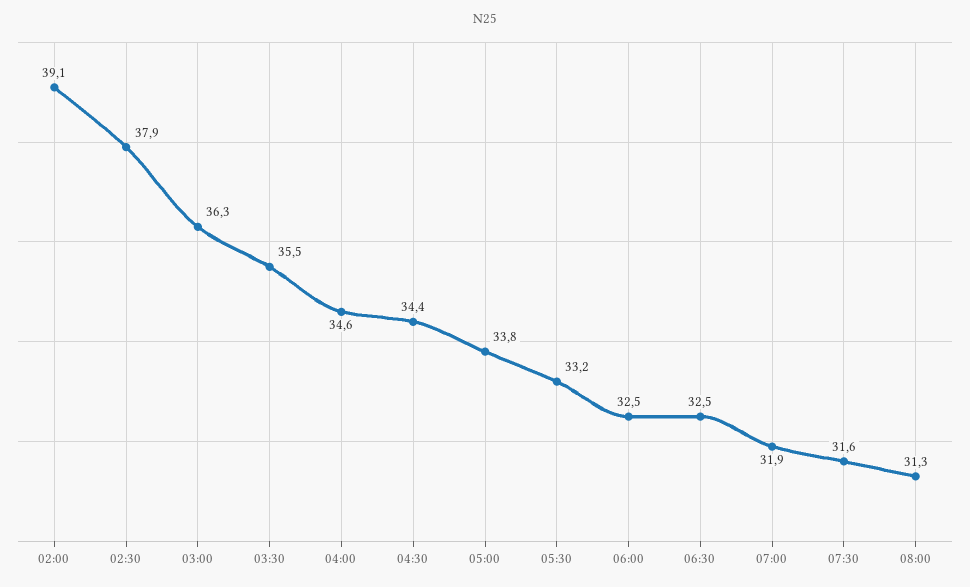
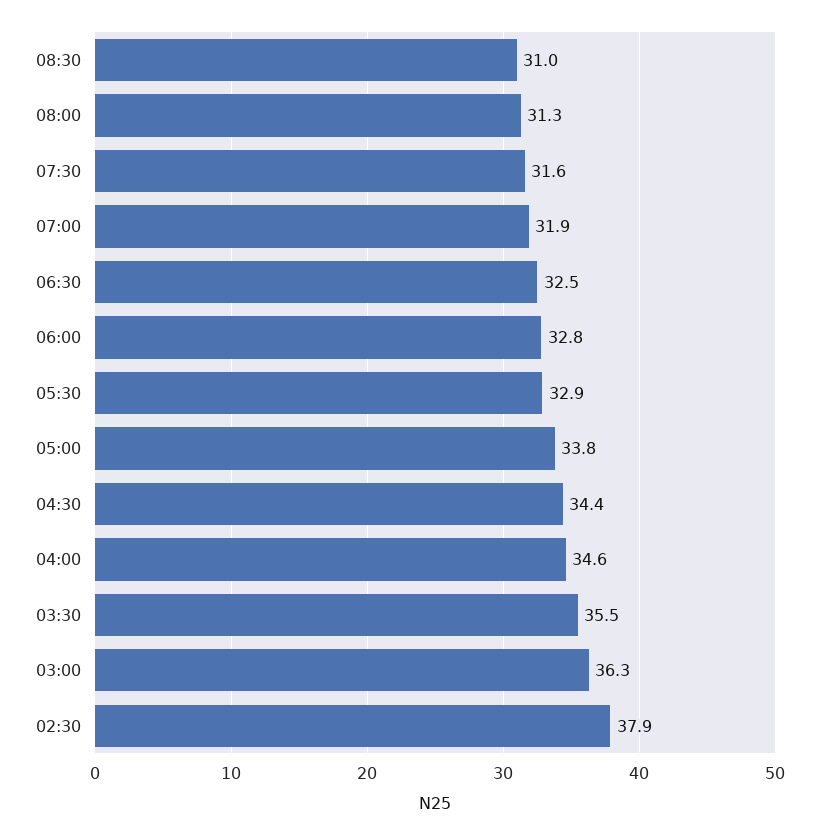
02:00: 39.1 -> none
05:30: 33.2 -> 32.9
06:00: 32.5 -> 32.8
08:30: none -> 31

